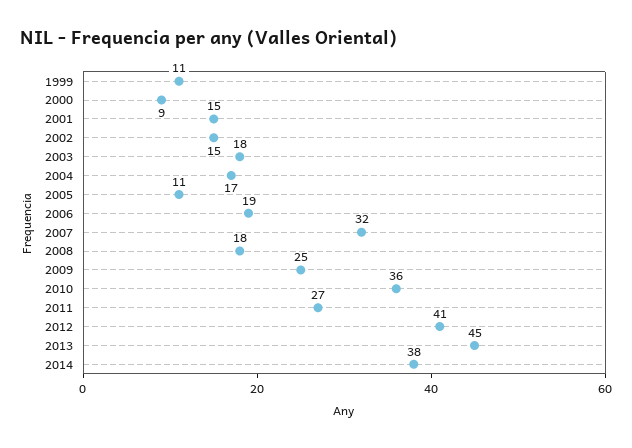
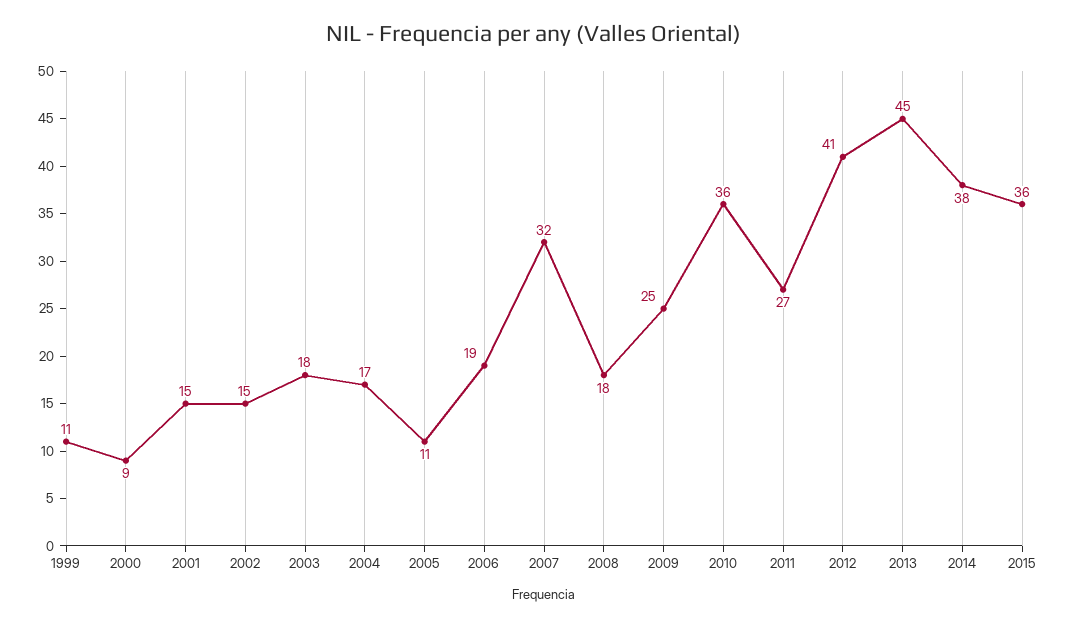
2015: none -> 36

